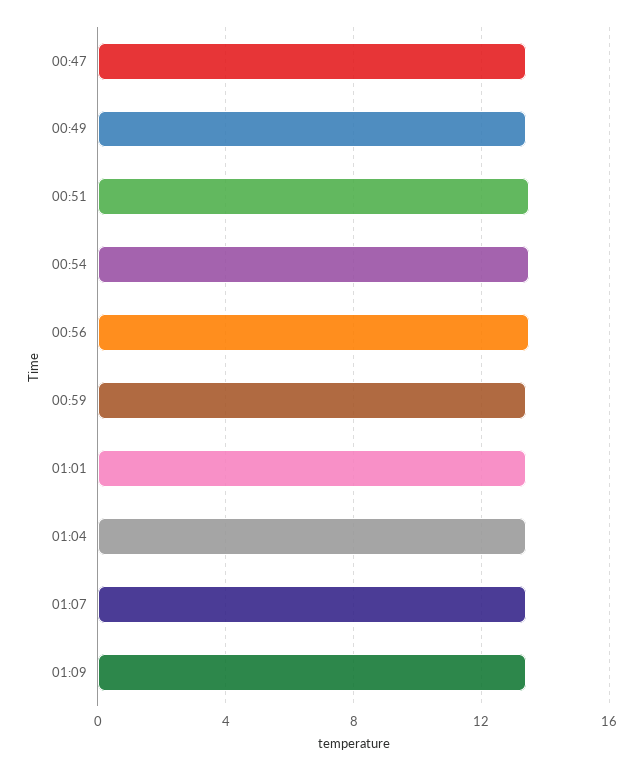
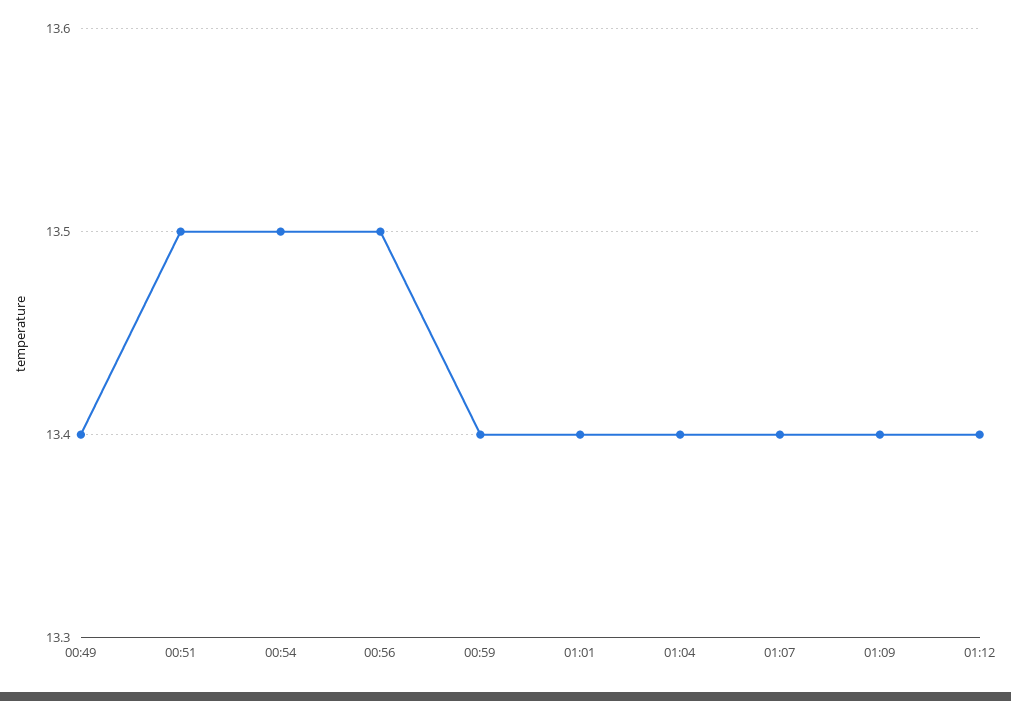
00:47: 13.5 -> none
01:12: none -> 13.4

